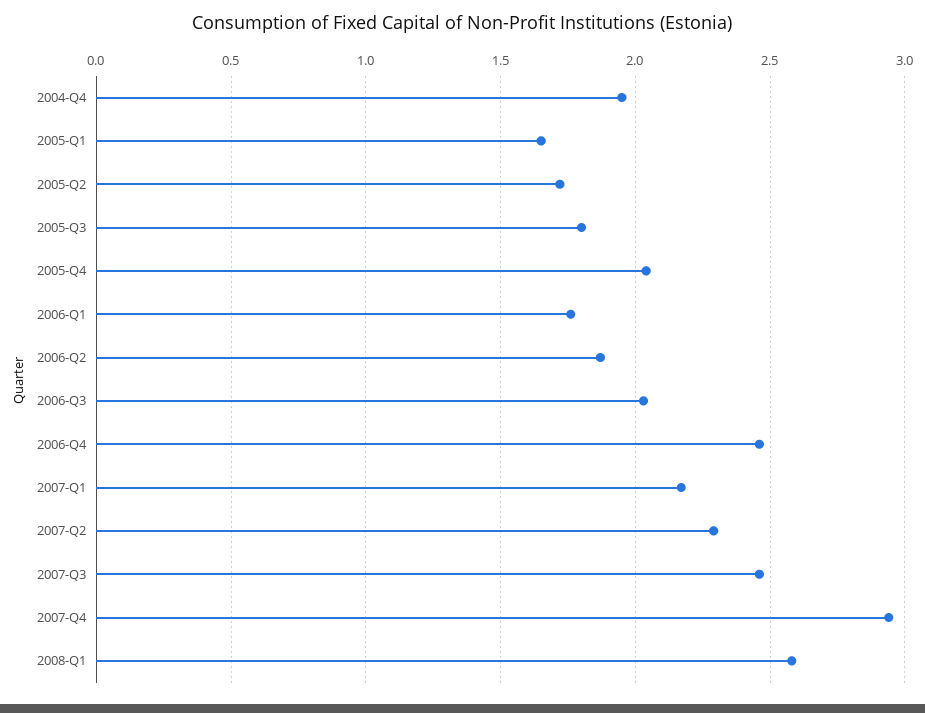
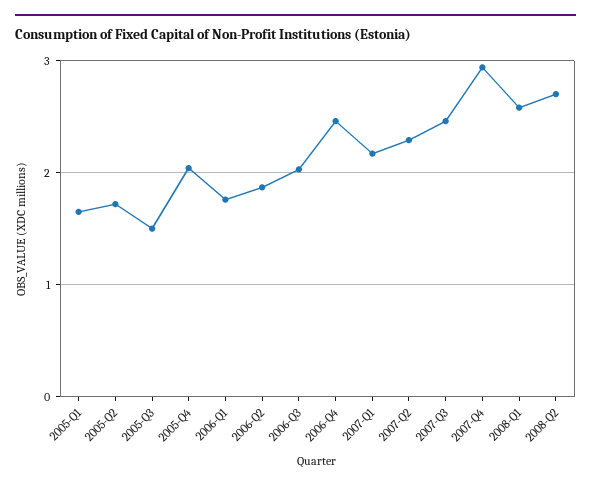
2004-Q4: 1.95 -> none
2005-Q3: 1.8 -> 1.5
2008-Q2: none -> 2.7

